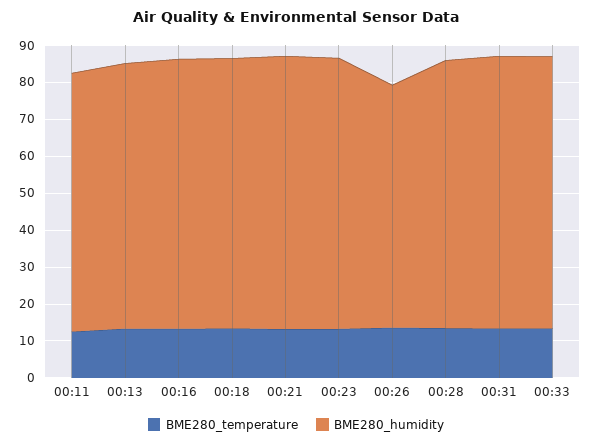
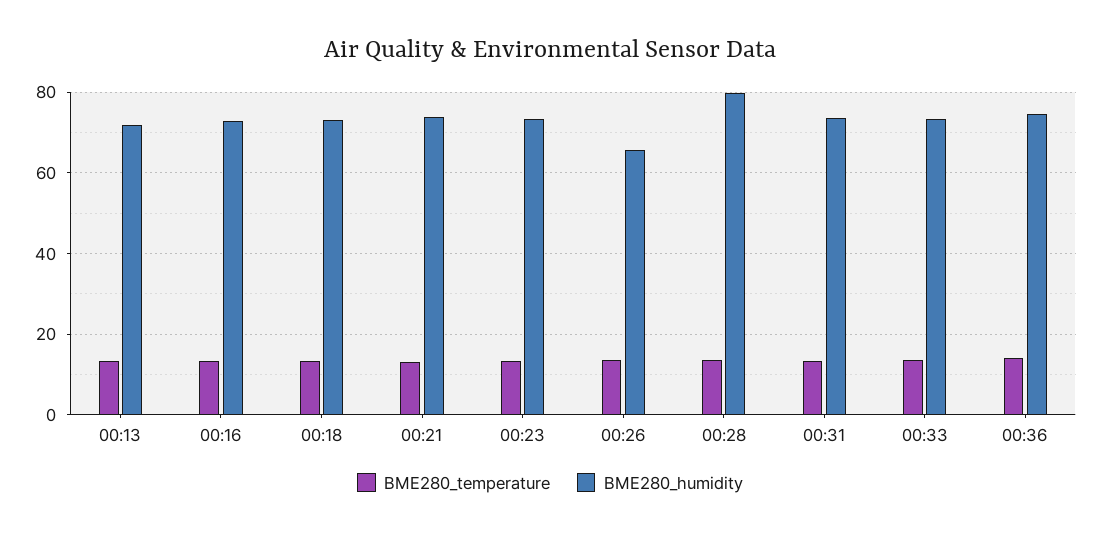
BME280_temperature, 00:11: 12.5 -> none
BME280_humidity, 00:11: 70 -> none
BME280_humidity, 00:28: 72.5 -> 80
BME280_temperature, 00:36: none -> 14
BME280_humidity, 00:36: none -> 74

